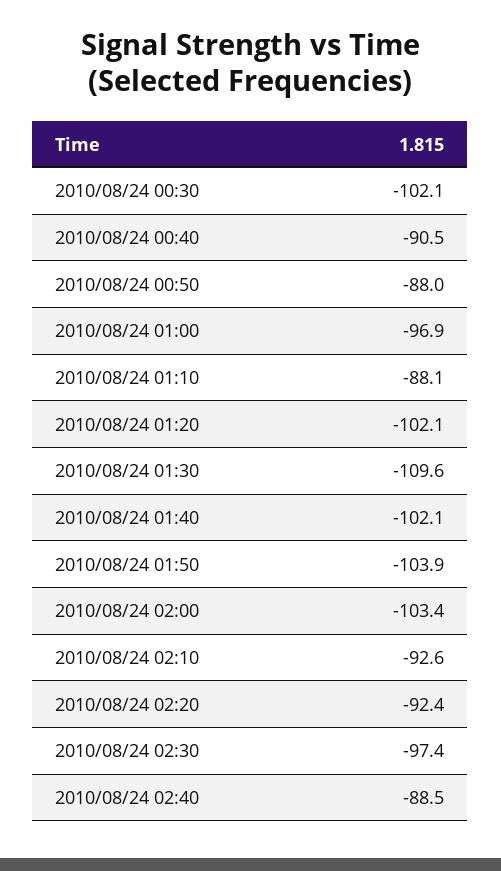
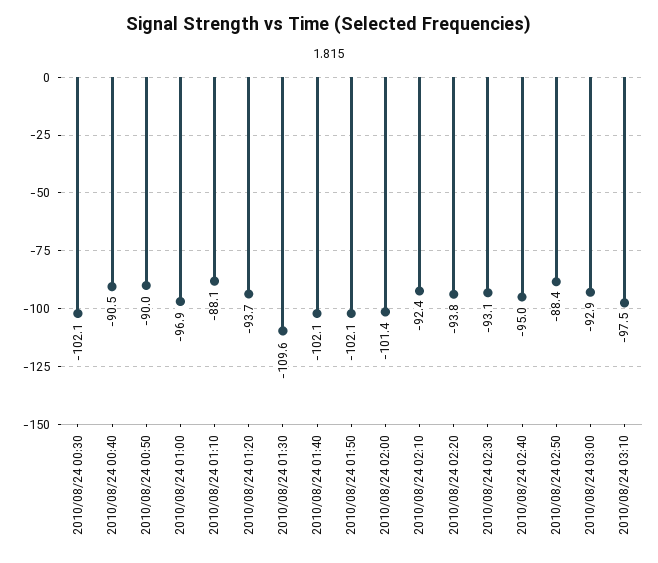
2010/08/24 00:50: -88 -> -90
2010/08/24 01:20: -102.1 -> -93.7
2010/08/24 01:50: -103.9 -> -102.1
2010/08/24 02:00: -103.4 -> -101.4
2010/08/24 02:10: -92.6 -> -92.4
2010/08/24 02:20: -92.4 -> -93.8
2010/08/24 02:30: -97.4 -> -93.1
2010/08/24 02:40: -88.5 -> -95
2010/08/24 02:50: none -> -88.4
2010/08/24 03:00: none -> -92.9
2010/08/24 03:10: none -> -97.5

